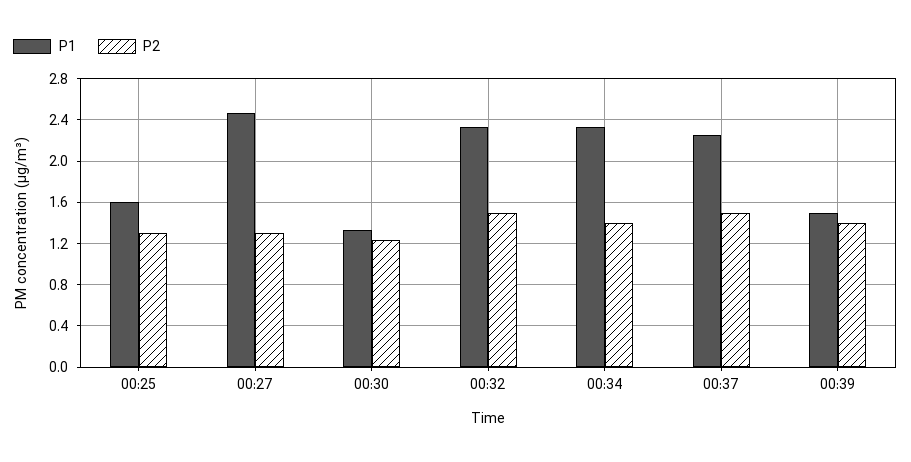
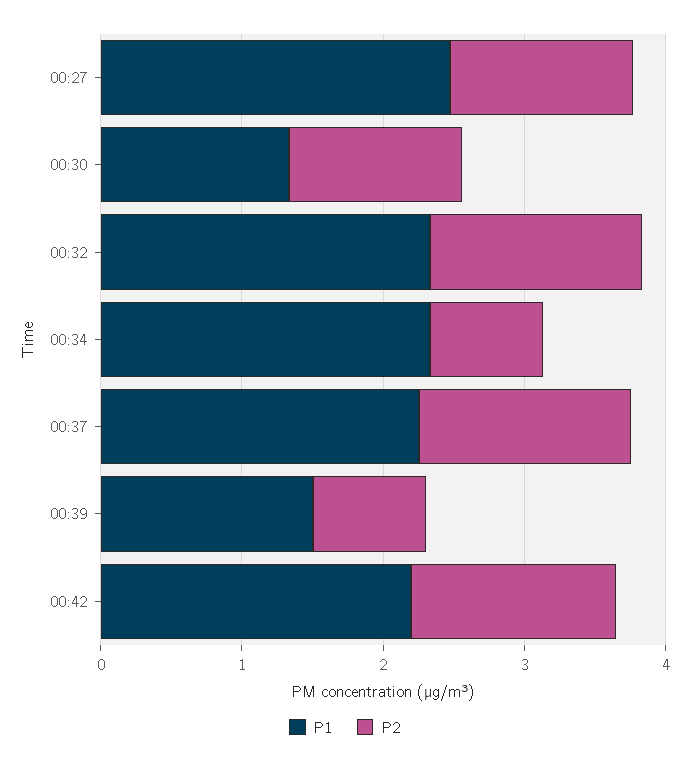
P1, 00:25: 1.6 -> none
P2, 00:25: 1.3 -> none
P2, 00:34: 1.4 -> 0.8
P2, 00:39: 1.4 -> 0.8
P1, 00:42: none -> 2.2
P2, 00:42: none -> 1.4

